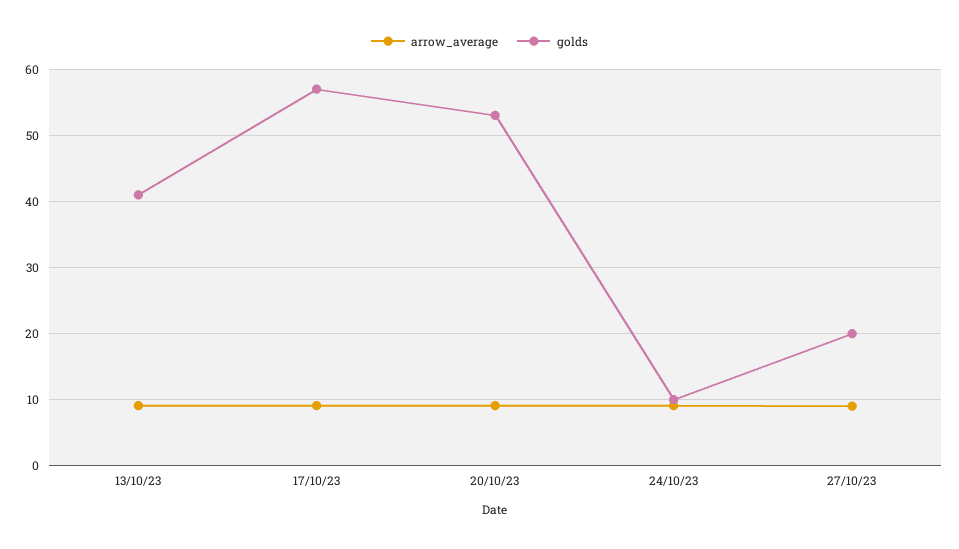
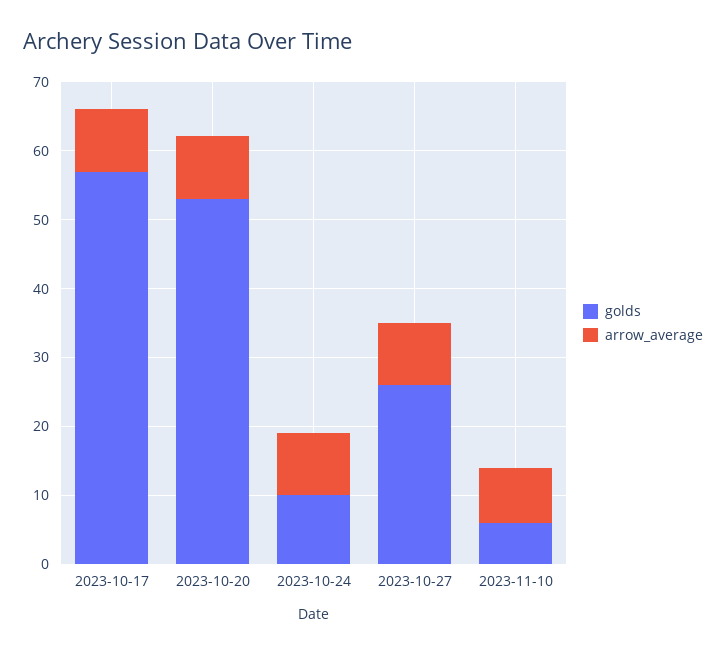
arrow_average, 13/10/23: 9 -> none
golds, 13/10/23: 41 -> none
golds, 27/10/23: 20 -> 26
golds, 2023-11-10: none -> 6
arrow_average, 2023-11-10: none -> 8

